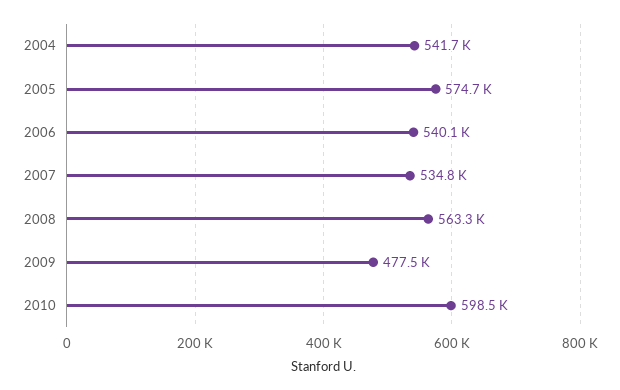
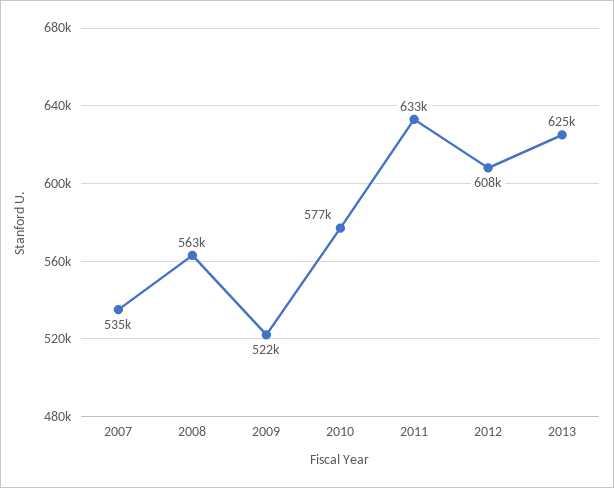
2004: 541700 -> none
2005: 574700 -> none
2006: 540100 -> none
2009: 477500 -> 522000
2010: 598500 -> 577000
2011: none -> 633000
2012: none -> 608000
2013: none -> 625000

